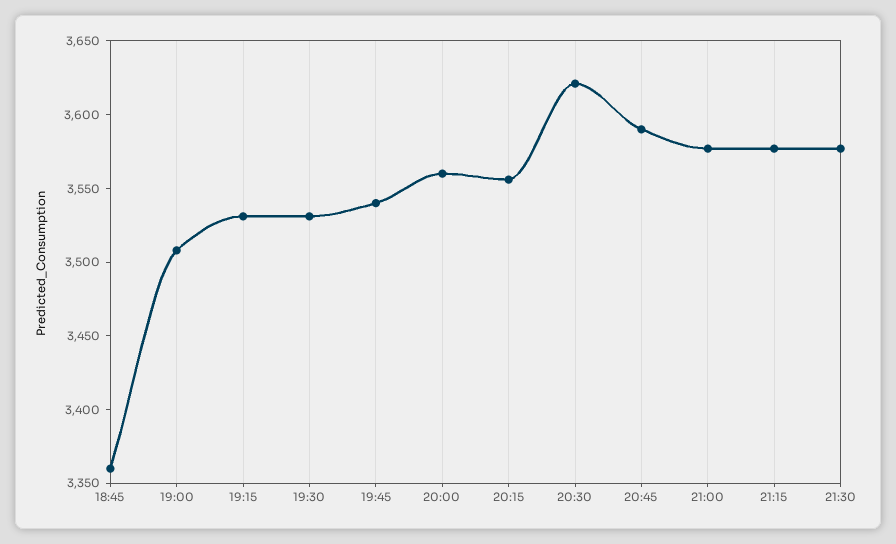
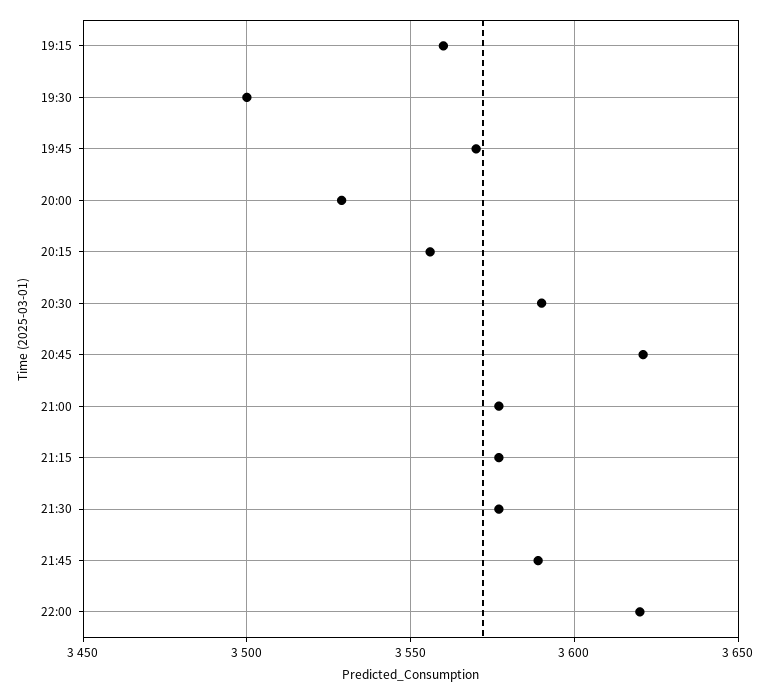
18:45: 3360 -> none
19:00: 3510 -> none
19:15: 3530 -> 3560
19:30: 3530 -> 3500
19:45: 3540 -> 3570
20:00: 3560 -> 3530
20:30: 3620 -> 3590
20:45: 3590 -> 3620
21:45: none -> 3590
22:00: none -> 3620

